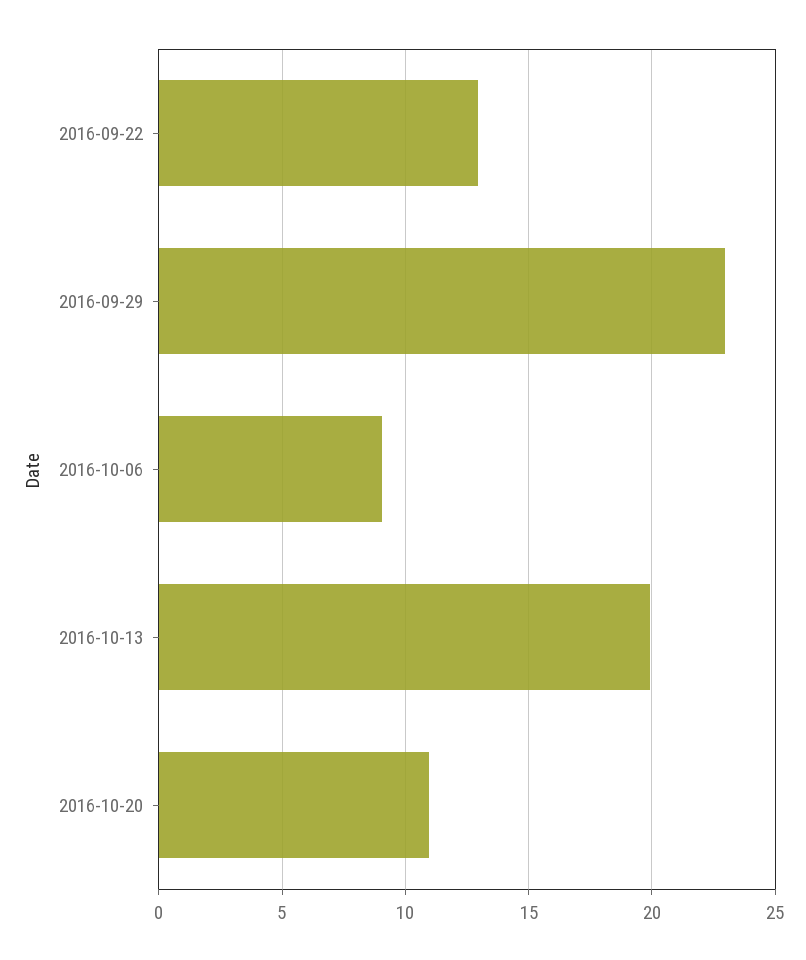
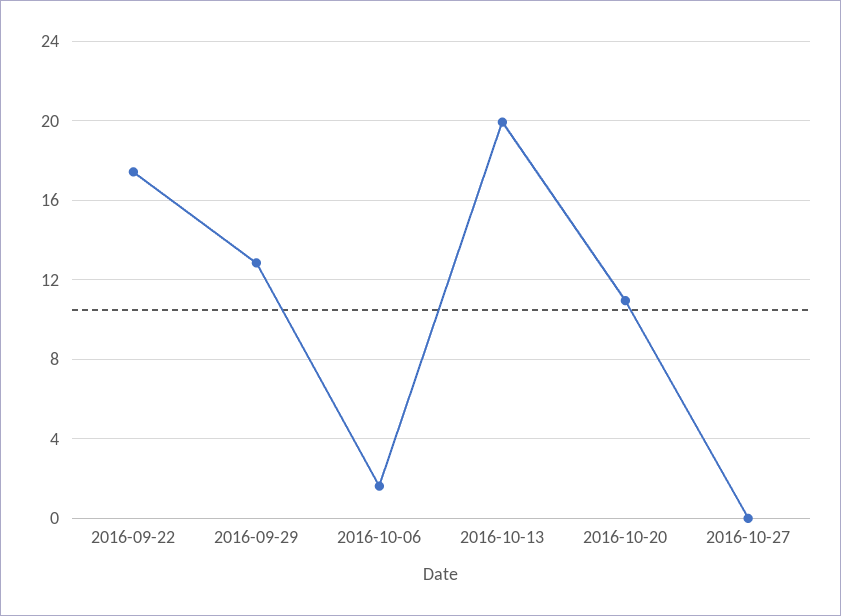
2016-09-22: 13 -> 17.5
2016-09-29: 23 -> 13
2016-10-06: 9 -> 1.5
2016-10-27: none -> 0

